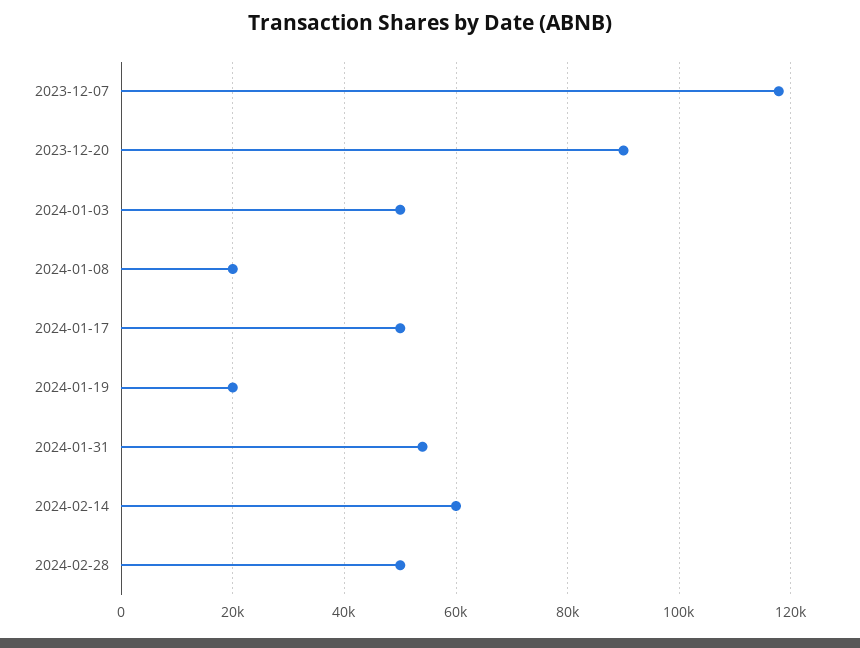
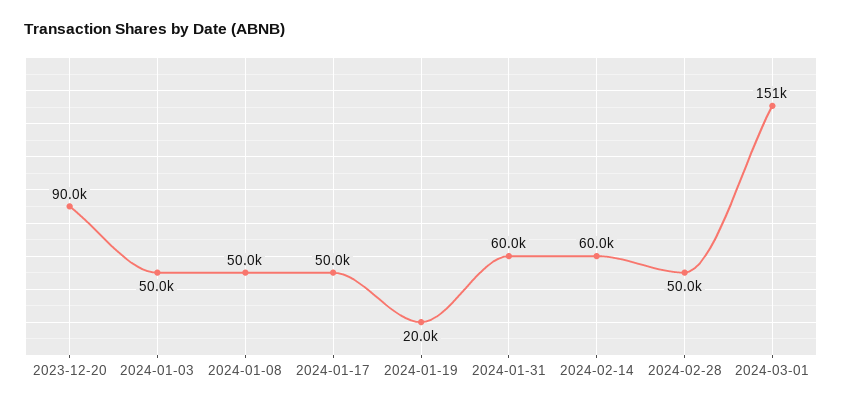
2023-12-07: 118000 -> none
2024-01-08: 20000 -> 50000
2024-01-31: 54000 -> 60000
2024-03-01: none -> 151000

